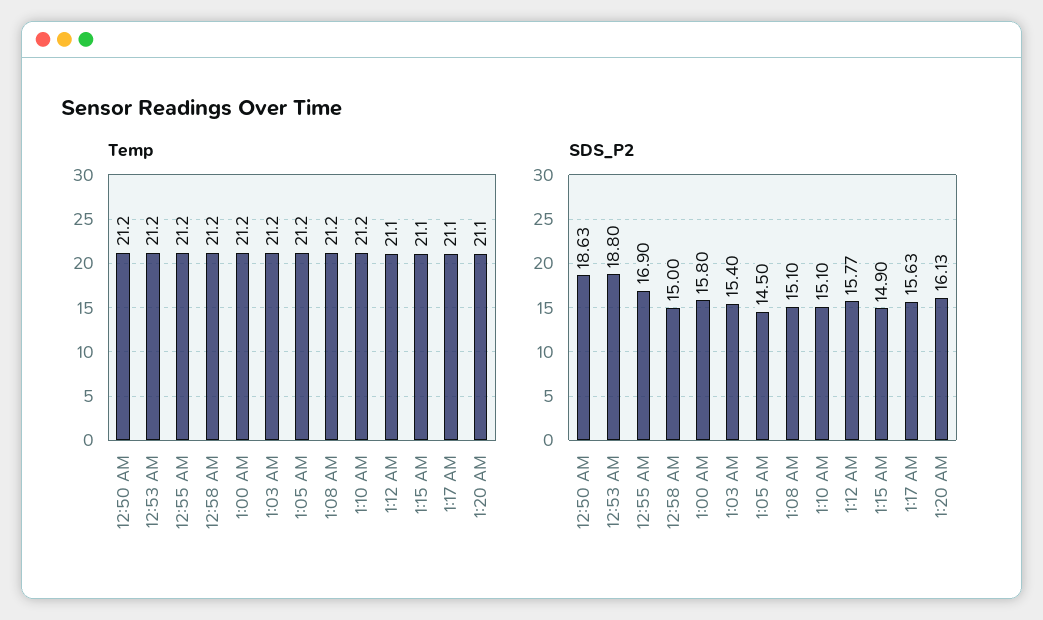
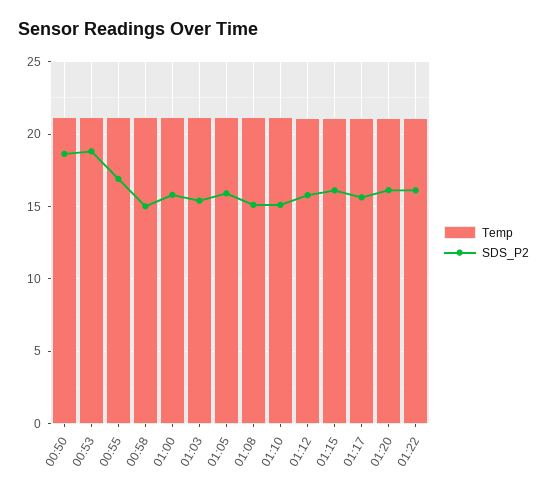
SDS_P2, 1:05 AM: 14.5 -> 16
SDS_P2, 1:15 AM: 14.9 -> 16
Temp, 01:22: none -> 21
SDS_P2, 01:22: none -> 16

